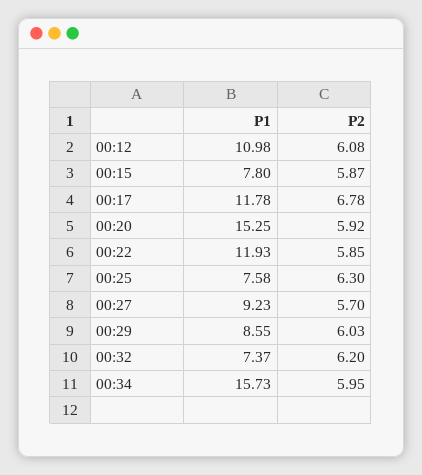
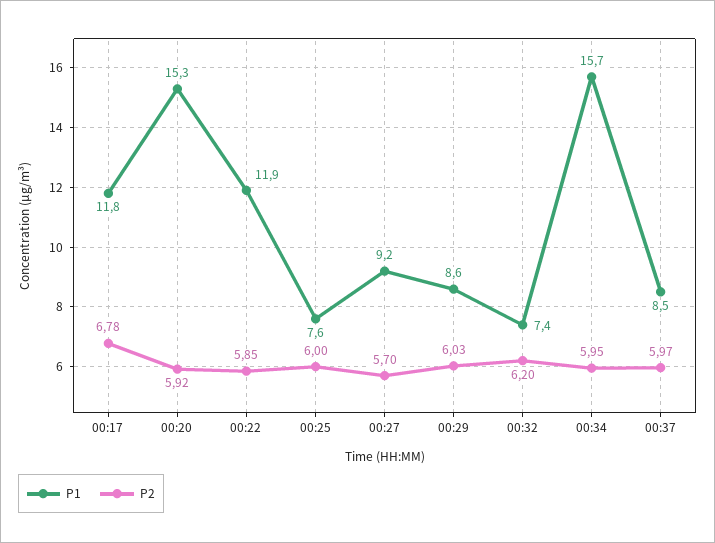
P1, 00:12: 10.98 -> none
P2, 00:12: 6.08 -> none
P1, 00:15: 7.8 -> none
P2, 00:15: 5.87 -> none
P2, 00:25: 6.3 -> 6
P1, 00:37: none -> 8.5
P2, 00:37: none -> 5.97

